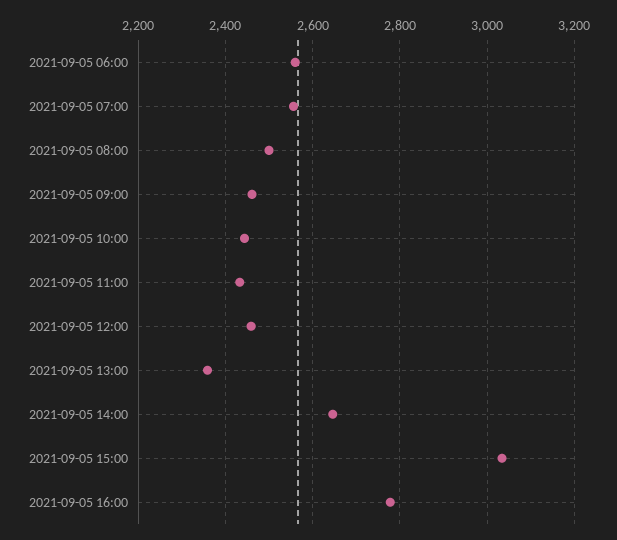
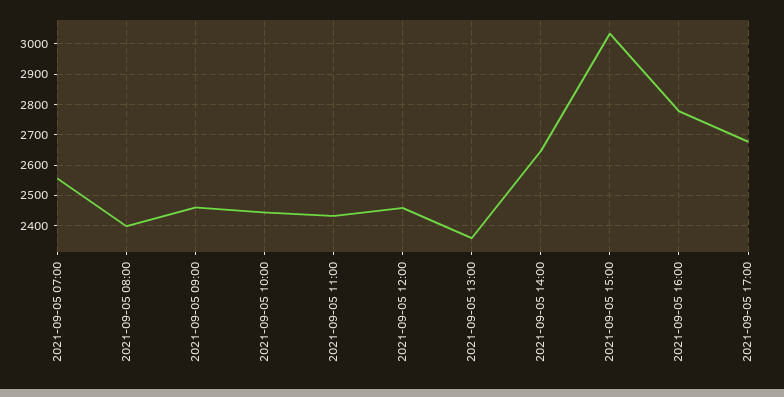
2021-09-05 06:00: 2560 -> none
2021-09-05 08:00: 2500 -> 2400
2021-09-05 17:00: none -> 2680

